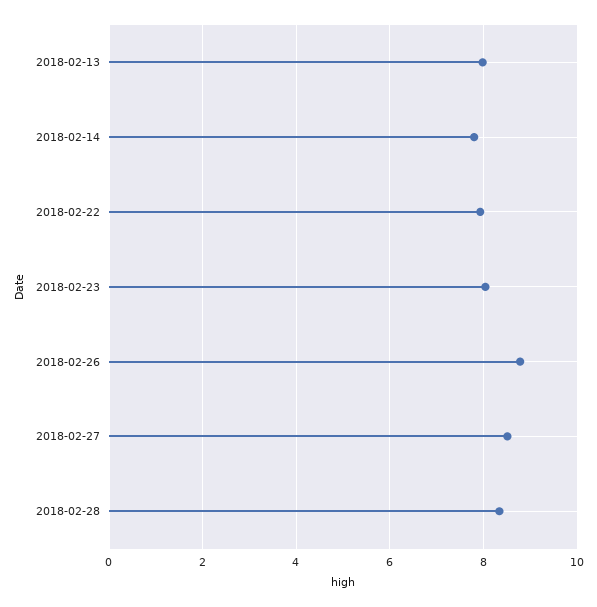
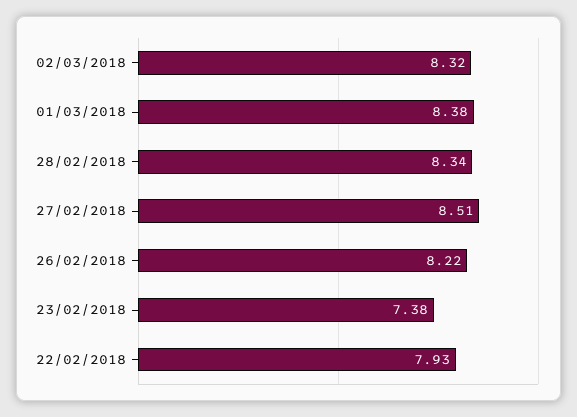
2018-02-13: 8 -> none
2018-02-14: 7.8 -> none
2018-02-23: 8 -> 7.38
2018-02-26: 8.8 -> 8.22
02/03/2018: none -> 8.32
01/03/2018: none -> 8.38

